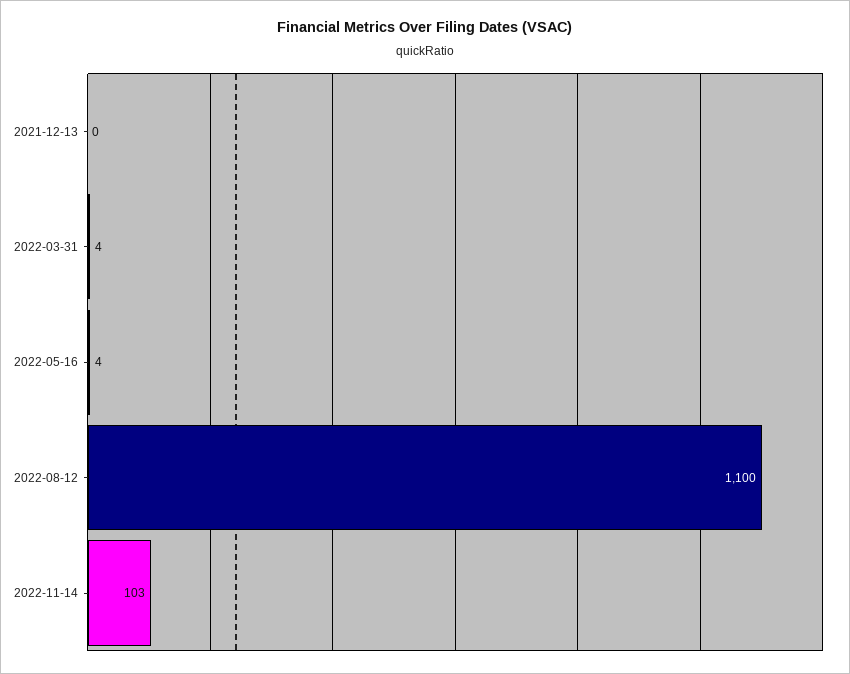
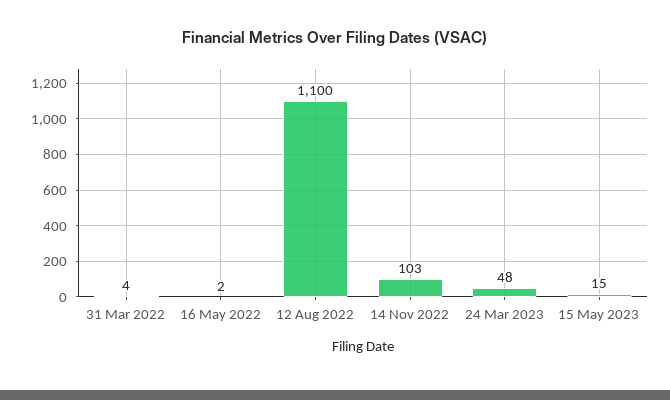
2021-12-13: 0 -> none
2022-05-16: 4 -> 2
24 Mar 2023: none -> 48
15 May 2023: none -> 15

